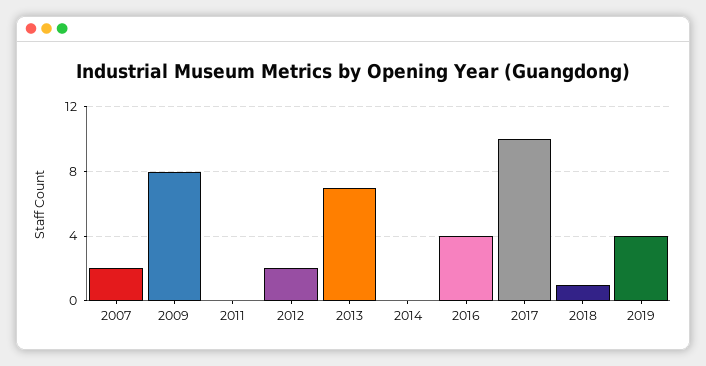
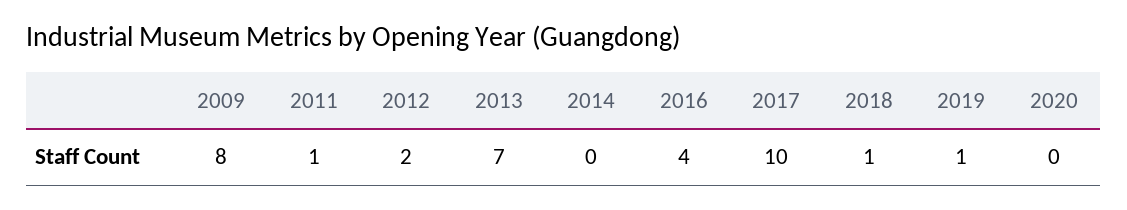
2007: 2 -> none
2011: 0 -> 1
2019: 4 -> 1
2020: none -> 0

